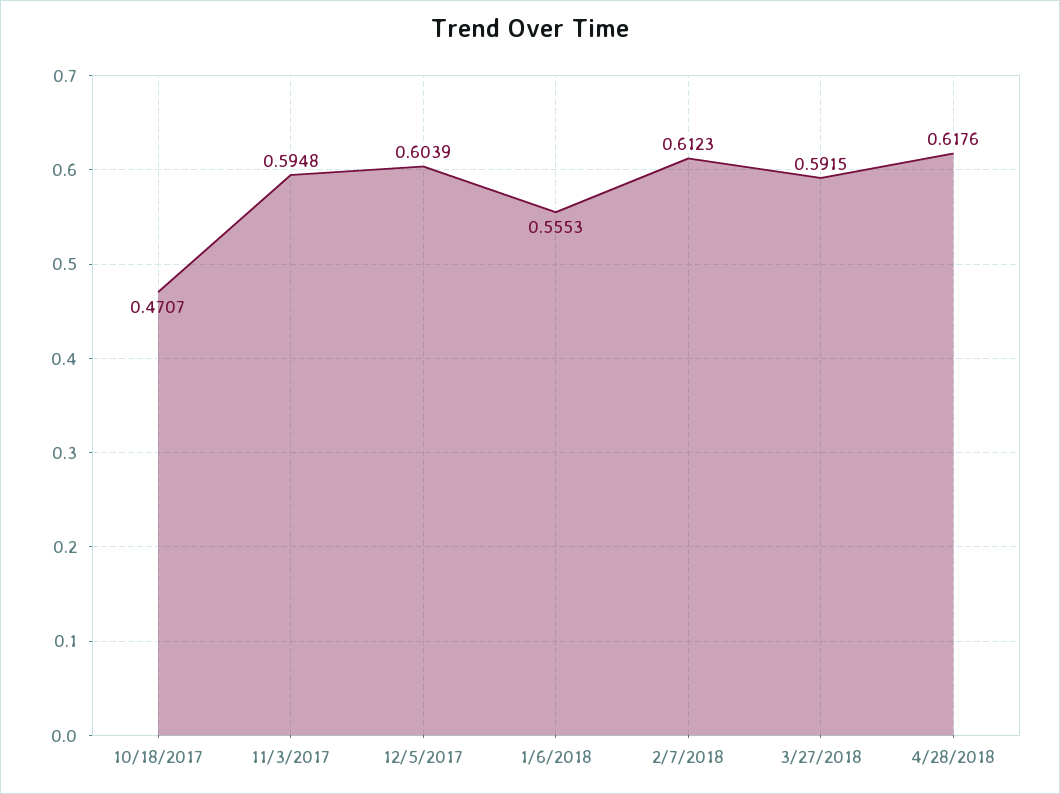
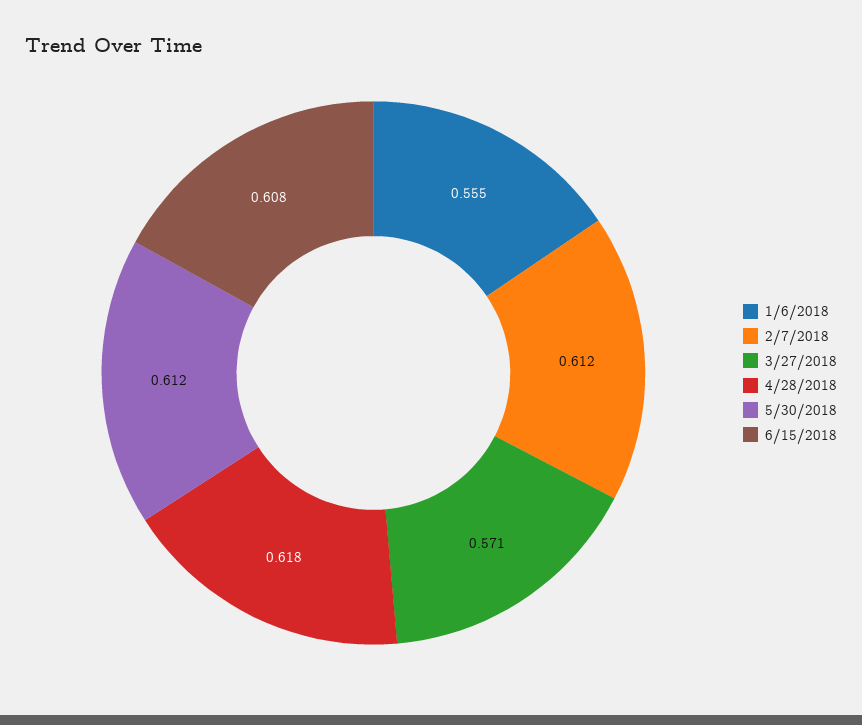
10/18/2017: 0.4707 -> none
11/3/2017: 0.5948 -> none
12/5/2017: 0.6039 -> none
3/27/2018: 0.5915 -> 0.571
5/30/2018: none -> 0.612
6/15/2018: none -> 0.608

